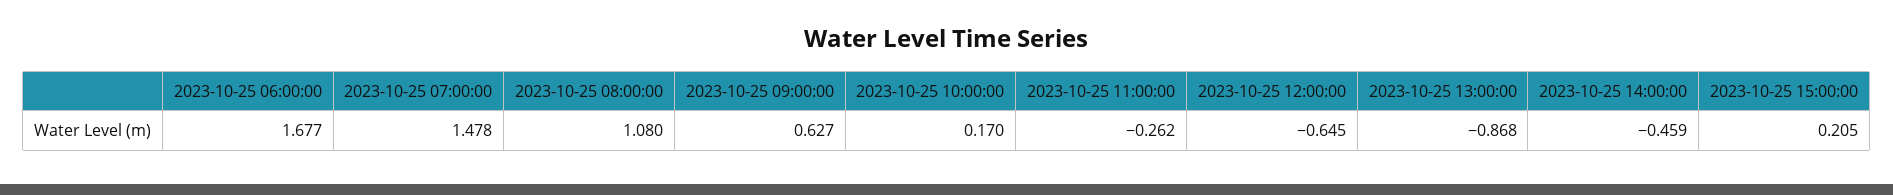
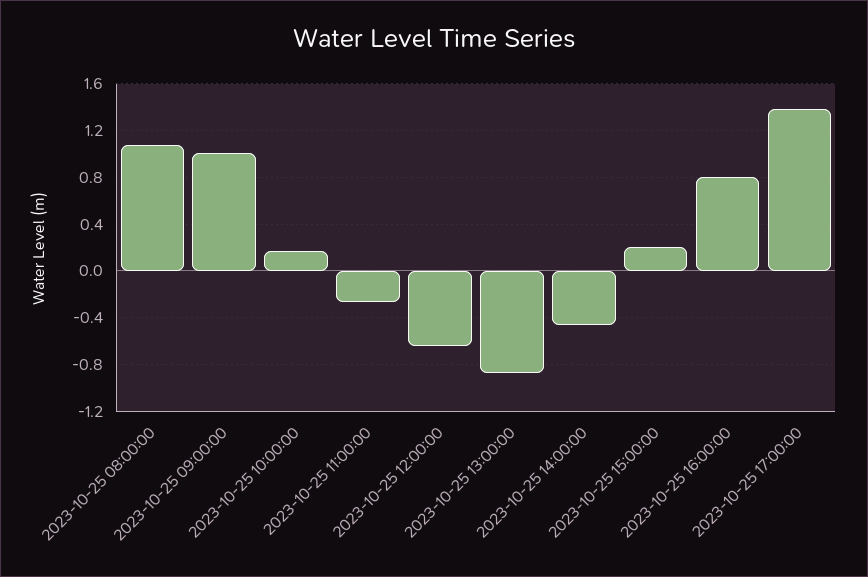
2023-10-25 06:00:00: 1.677 -> none
2023-10-25 07:00:00: 1.478 -> none
2023-10-25 09:00:00: 0.627 -> 1
2023-10-25 16:00:00: none -> 0.8
2023-10-25 17:00:00: none -> 1.4

